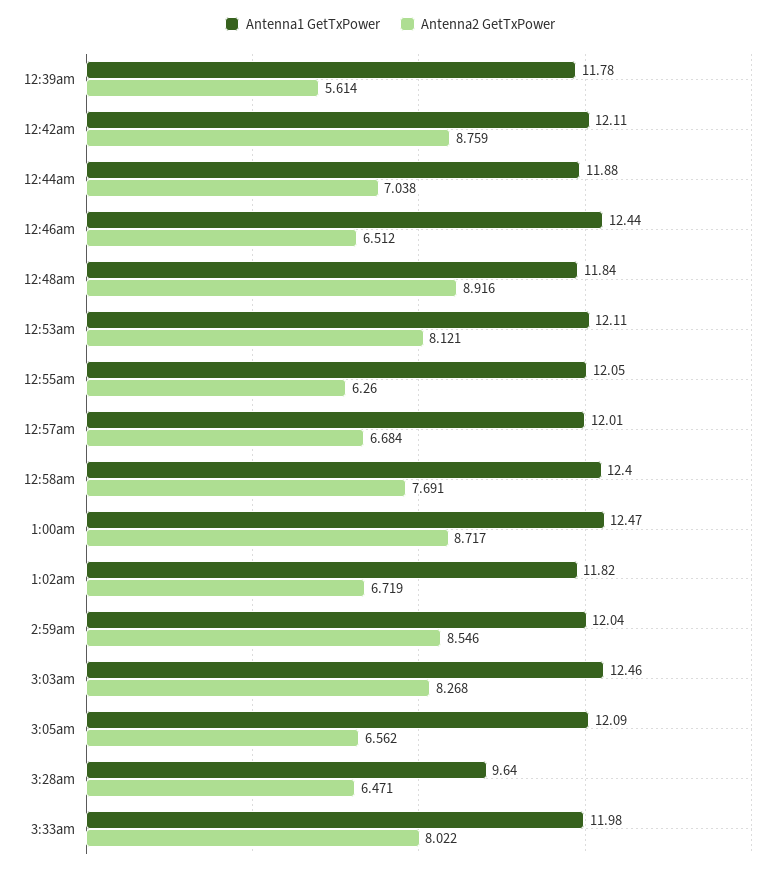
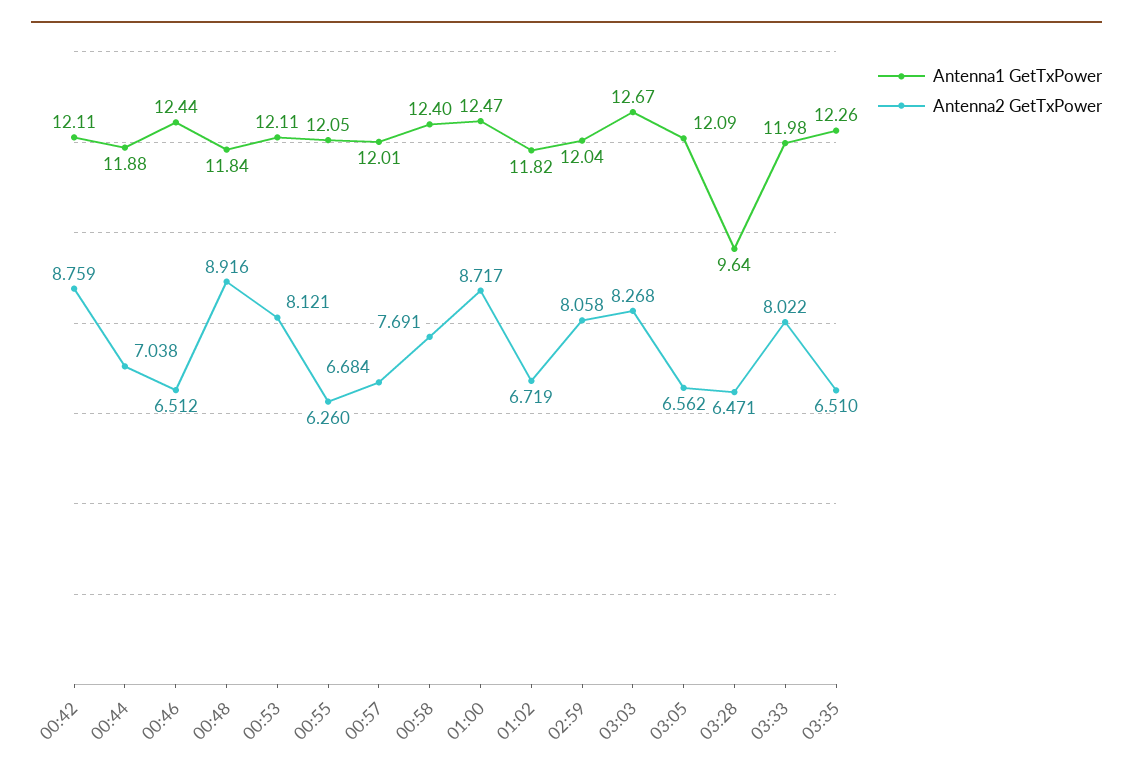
Antenna1 GetTxPower, 12:39am: 11.78 -> none
Antenna2 GetTxPower, 12:39am: 5.614 -> none
Antenna2 GetTxPower, 2:59am: 8.546 -> 8.058
Antenna1 GetTxPower, 3:03am: 12.46 -> 12.67
Antenna1 GetTxPower, 03:35: none -> 12.26
Antenna2 GetTxPower, 03:35: none -> 6.51

